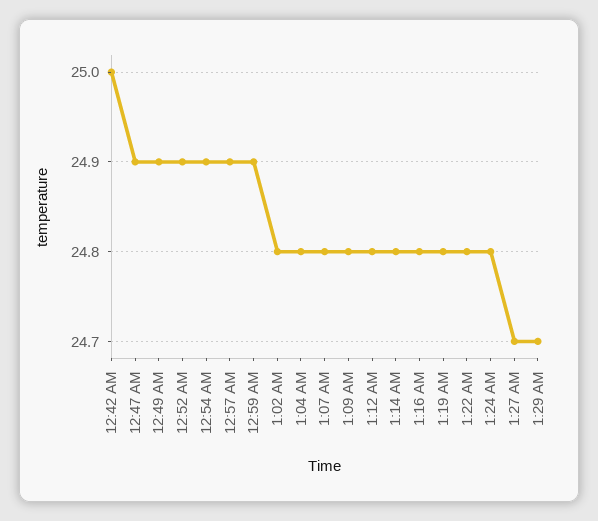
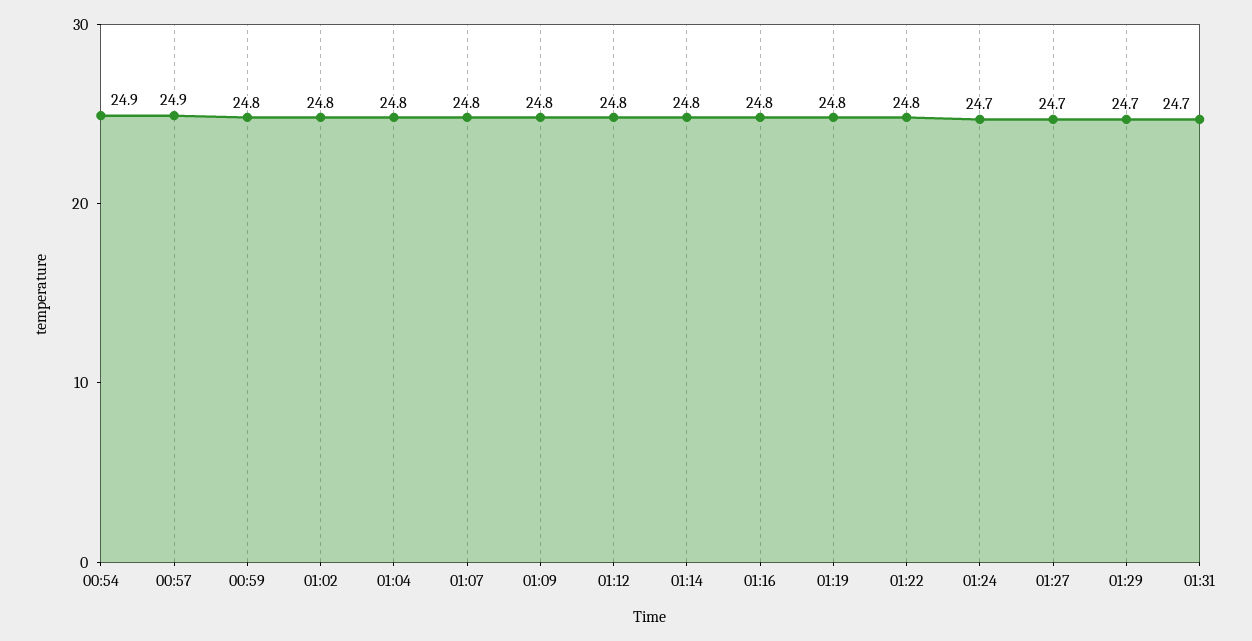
12:42 AM: 25 -> none
12:47 AM: 24.9 -> none
12:49 AM: 24.9 -> none
12:52 AM: 24.9 -> none
12:59 AM: 24.9 -> 24.8
1:24 AM: 24.8 -> 24.7
01:31: none -> 24.7

